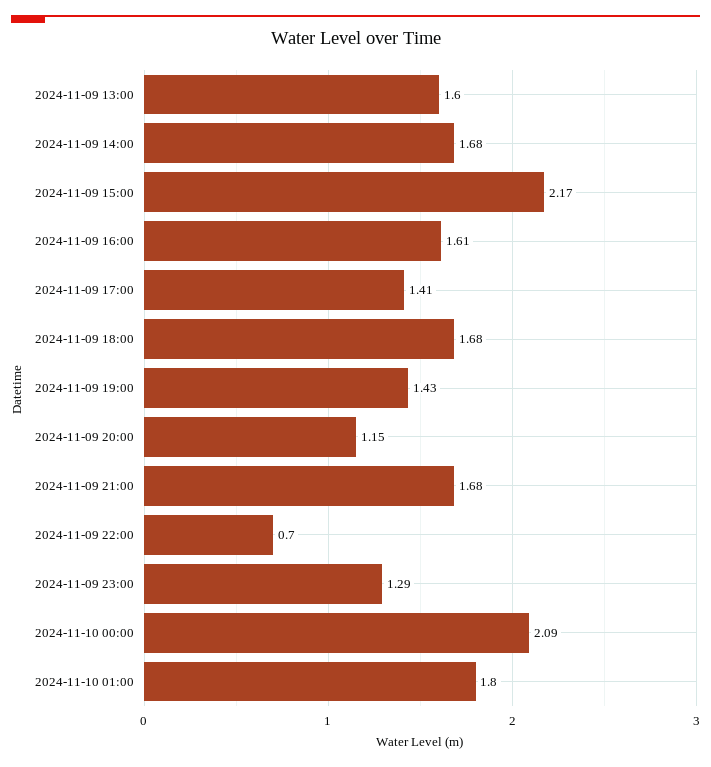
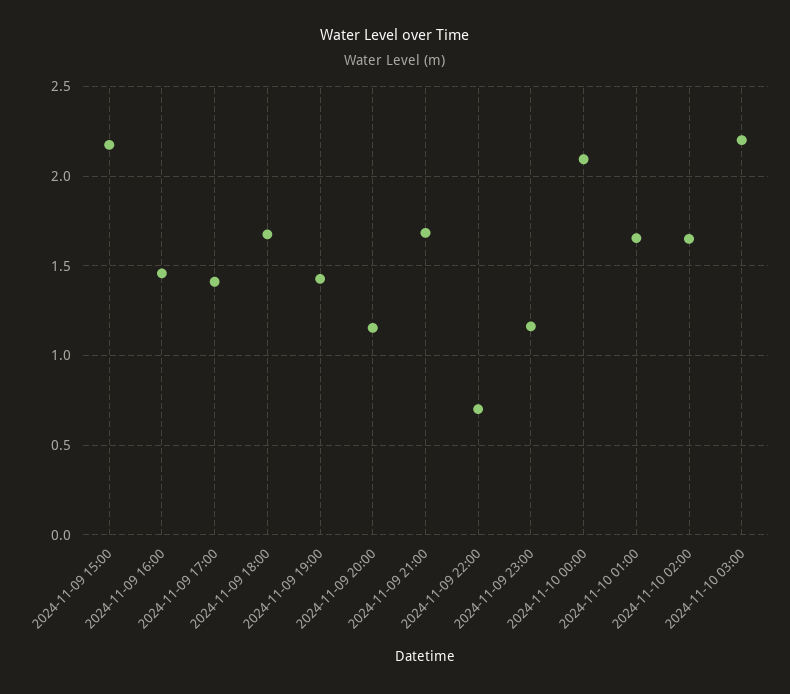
2024-11-09 13:00: 1.6 -> none
2024-11-09 14:00: 1.68 -> none
2024-11-09 16:00: 1.61 -> 1.45
2024-11-09 23:00: 1.29 -> 1.15
2024-11-10 01:00: 1.8 -> 1.65
2024-11-10 02:00: none -> 1.65
2024-11-10 03:00: none -> 2.2

